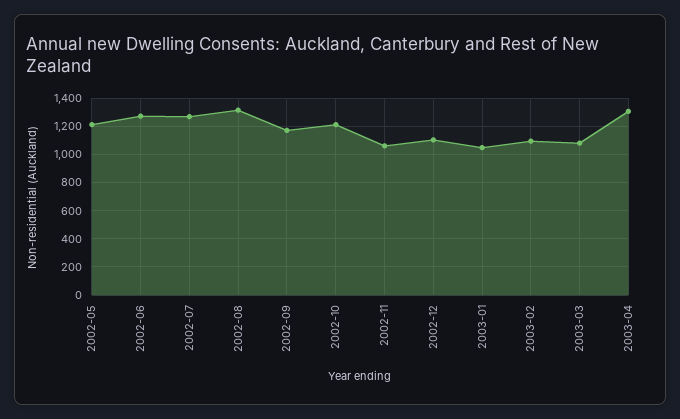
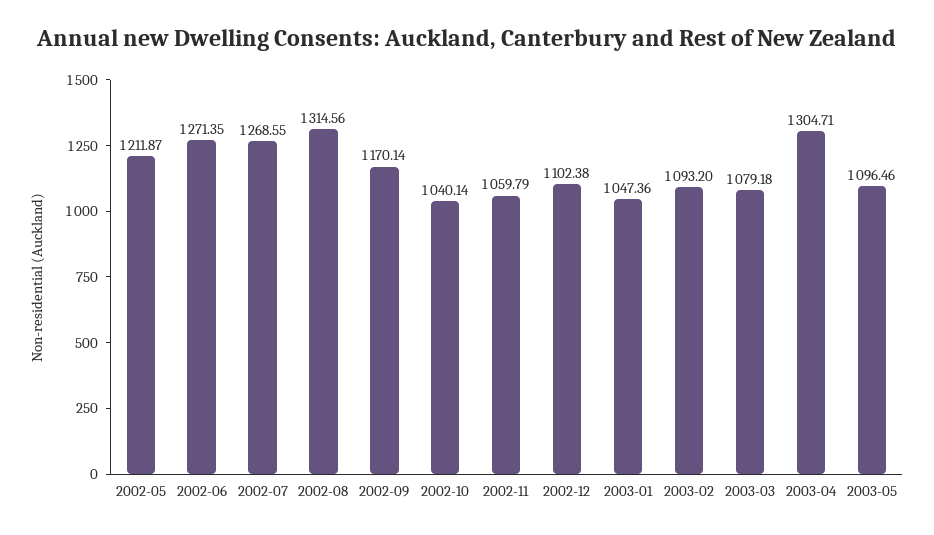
2002-10: 1200 -> 1040.14
2003-05: none -> 1096.46

